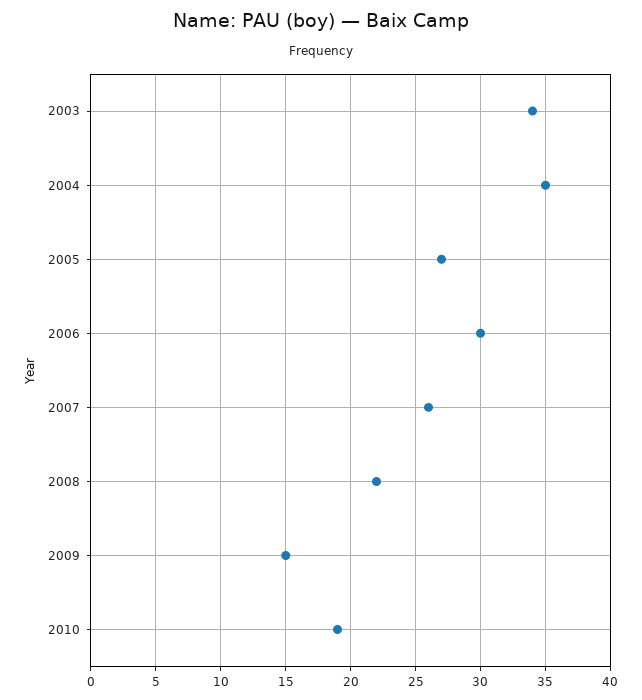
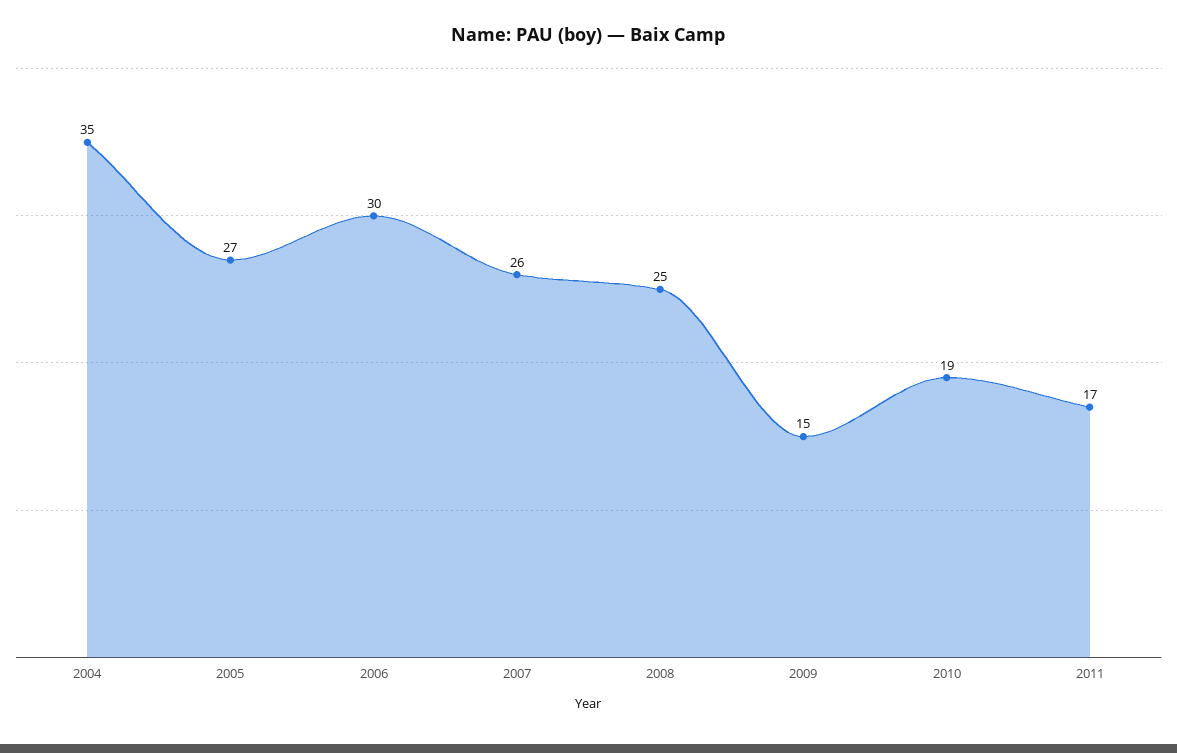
2003: 34 -> none
2008: 22 -> 25
2011: none -> 17

